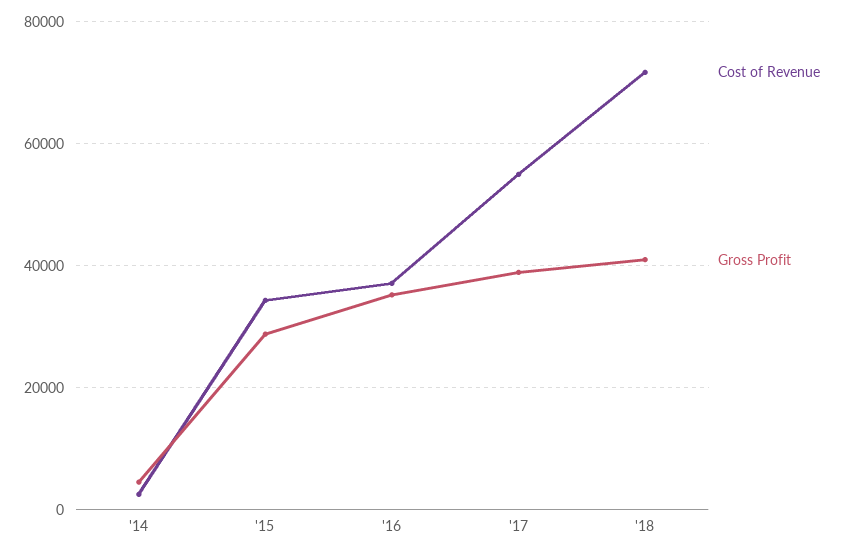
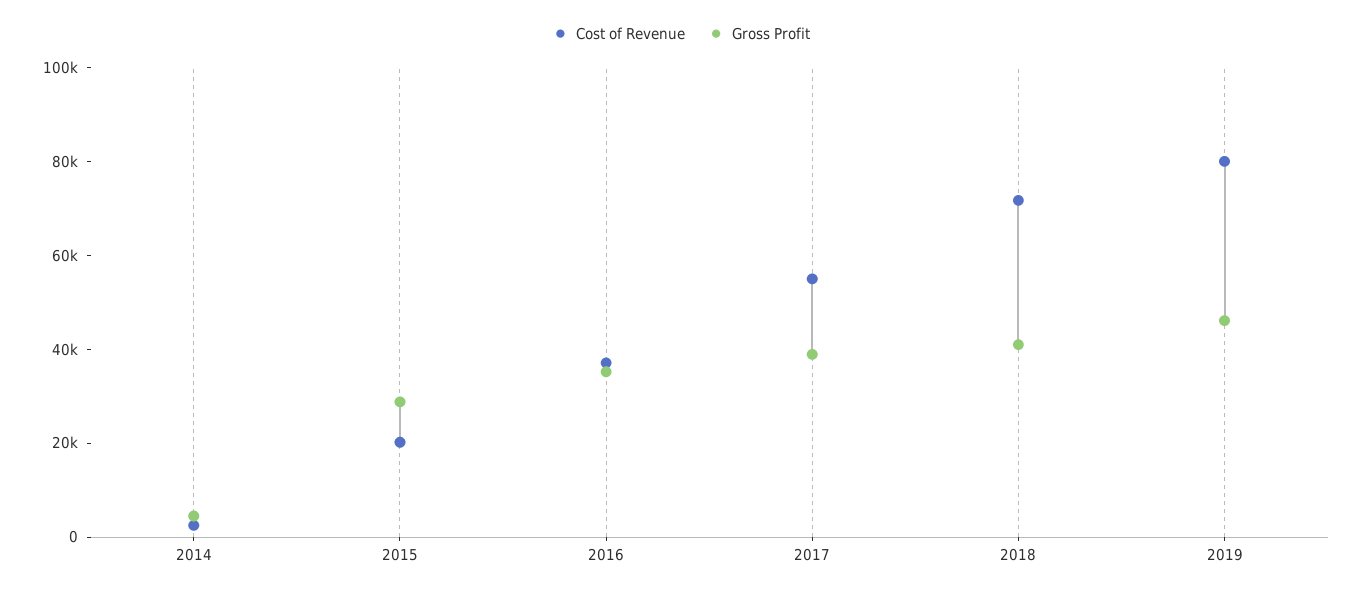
Cost of Revenue, '15: 34000 -> 20000
Cost of Revenue, 2019: none -> 80000
Gross Profit, 2019: none -> 45000

